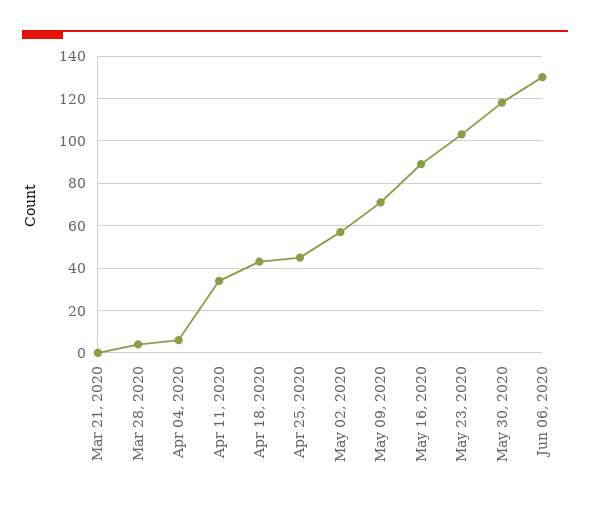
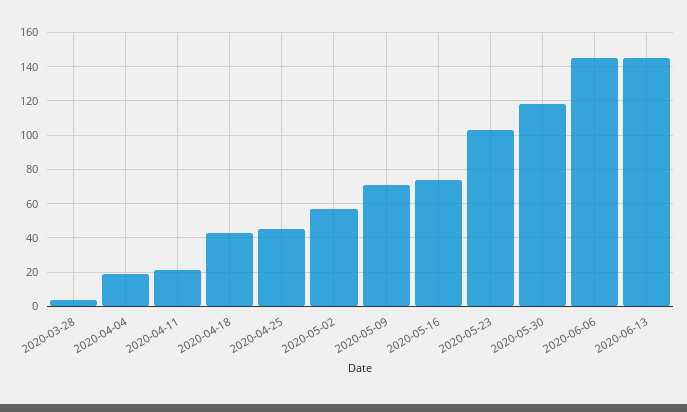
Mar 21, 2020: 0 -> none
Apr 04, 2020: 5 -> 20
Apr 11, 2020: 35 -> 20
May 16, 2020: 90 -> 75
Jun 06, 2020: 130 -> 145
2020-06-13: none -> 145

